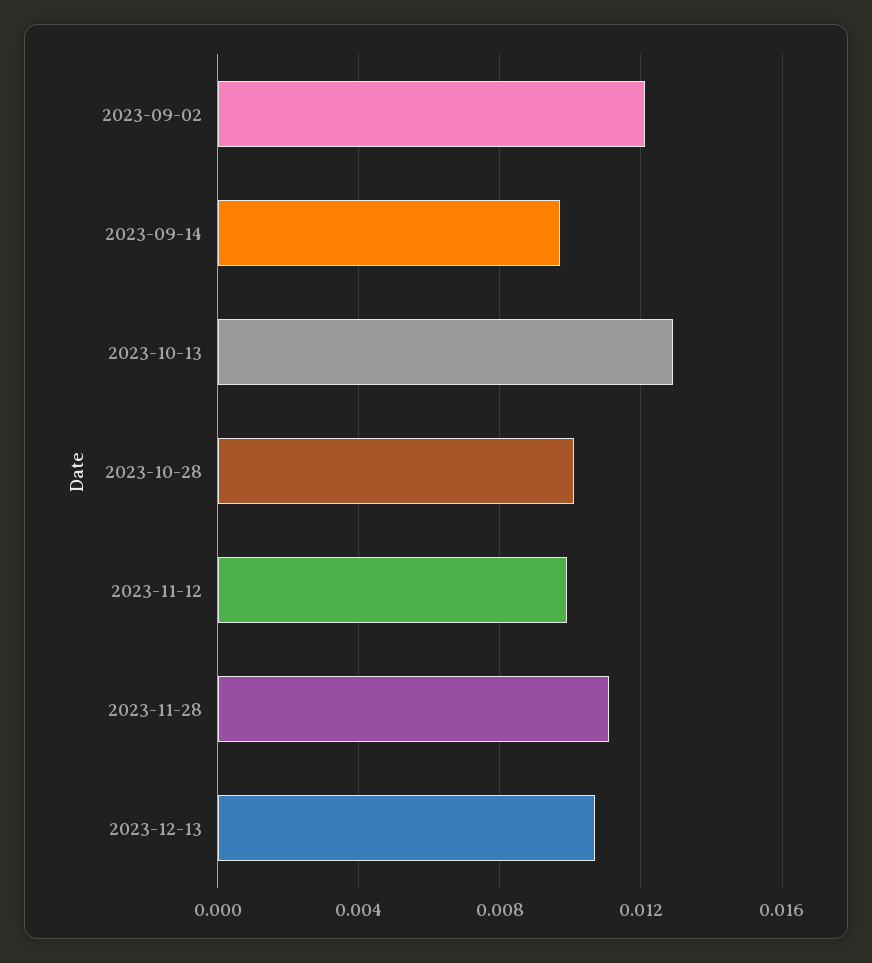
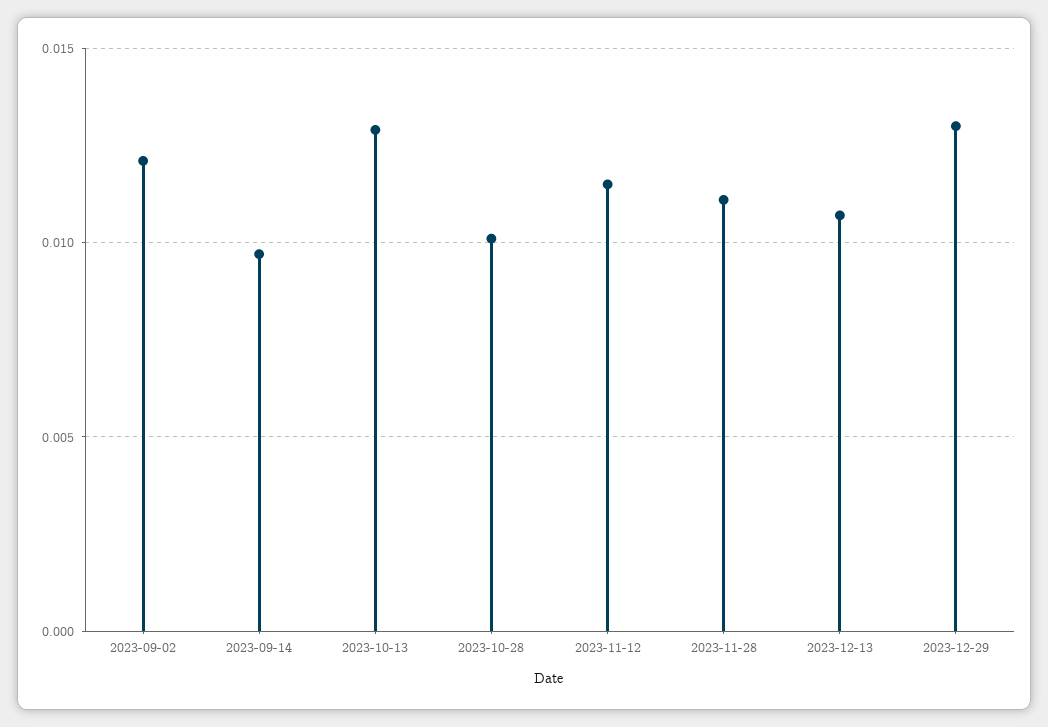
2023-11-12: 0.01 -> 0.0115
2023-12-29: none -> 0.013

